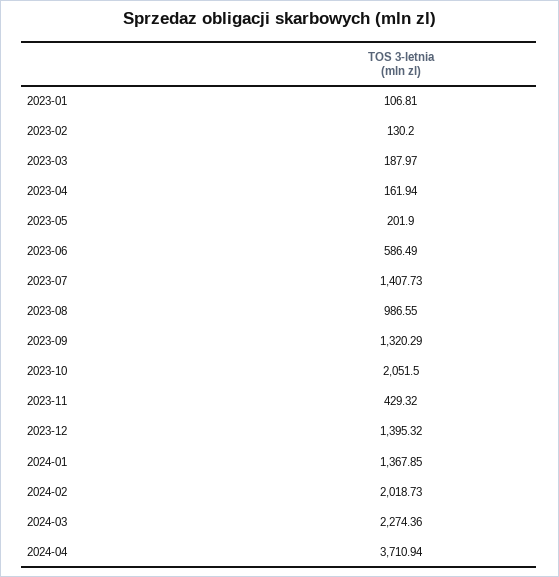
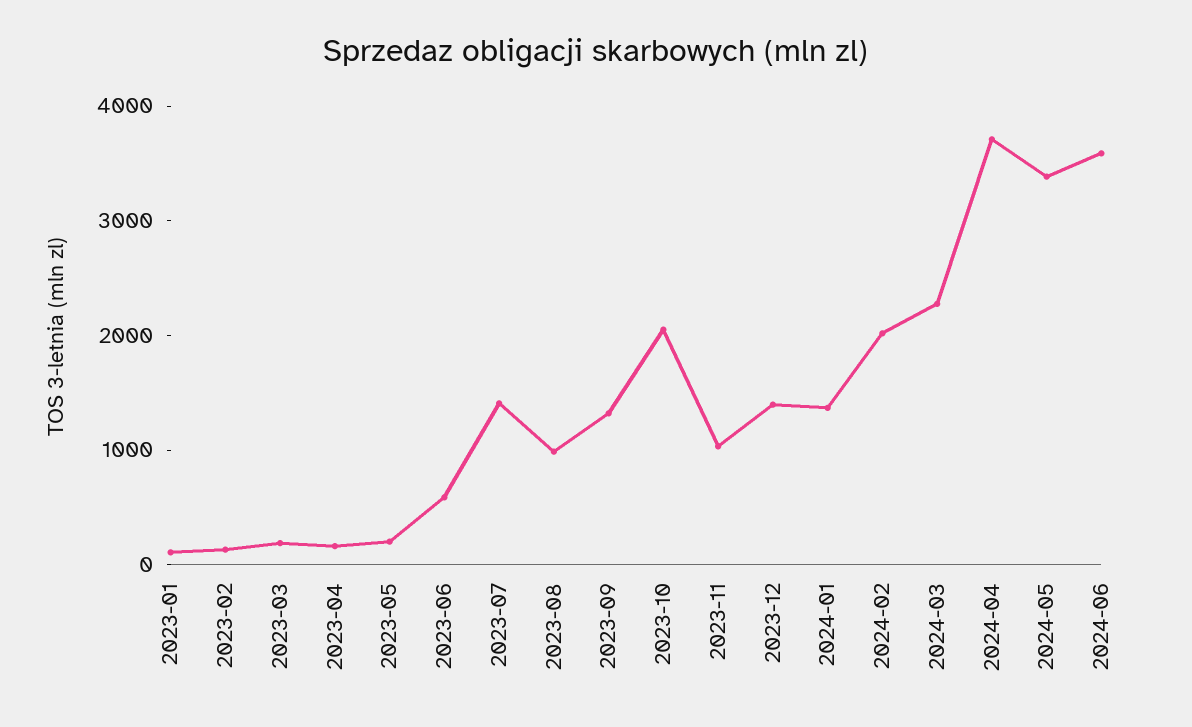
2023-11: 429.32 -> 1000
2024-05: none -> 3400
2024-06: none -> 3600

